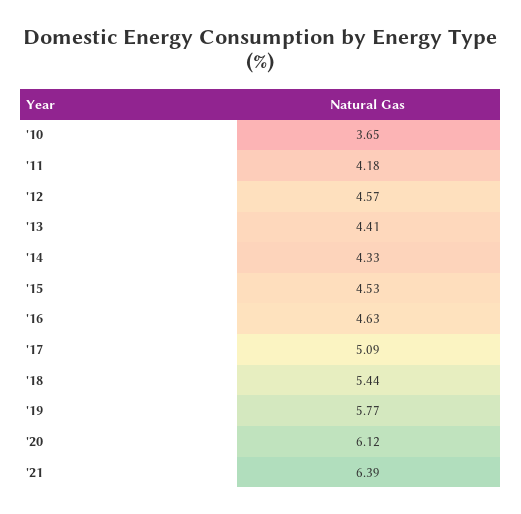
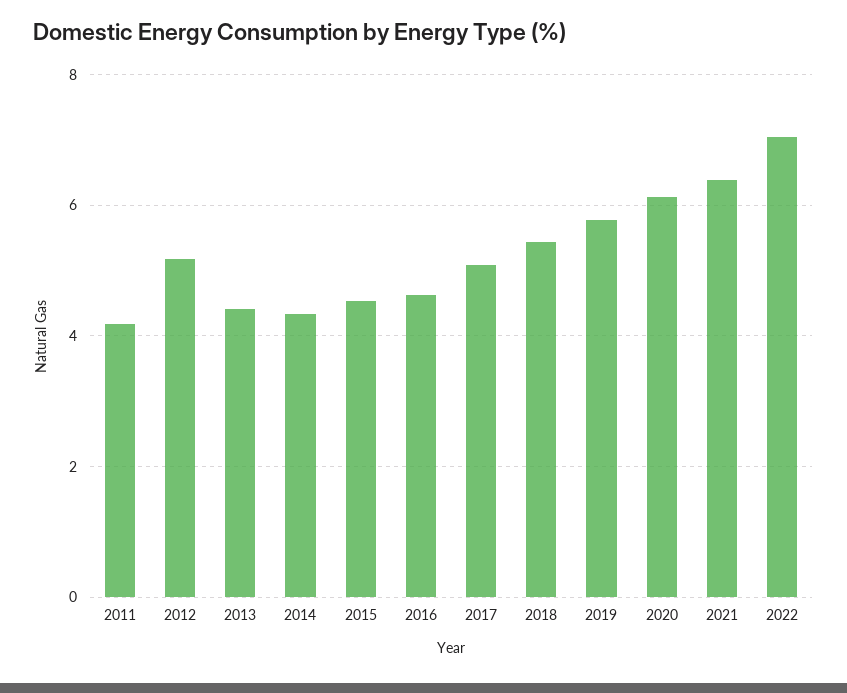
'10: 3.65 -> none
'12: 4.57 -> 5.2
2022: none -> 7

